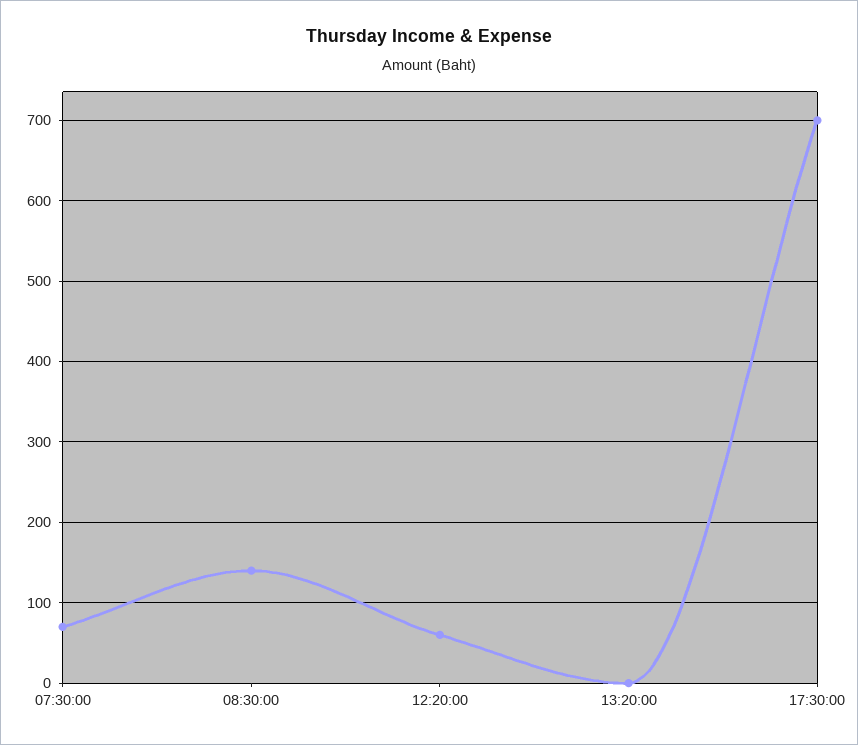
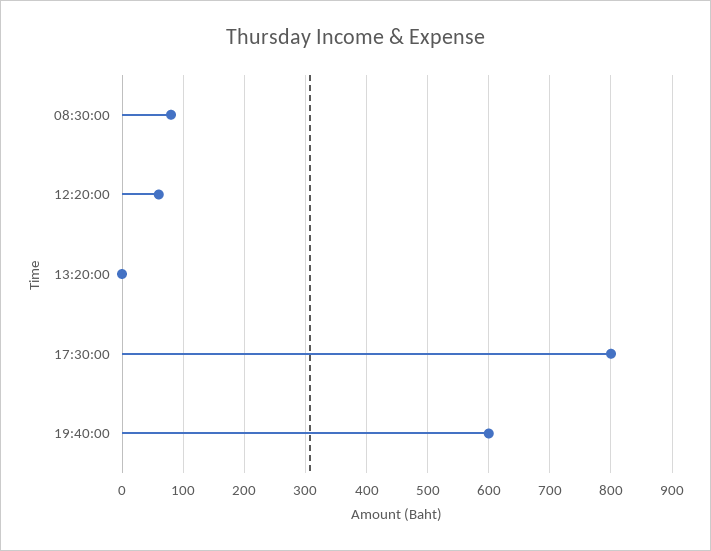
07:30:00: 70 -> none
08:30:00: 140 -> 80
17:30:00: 700 -> 800
19:40:00: none -> 600

